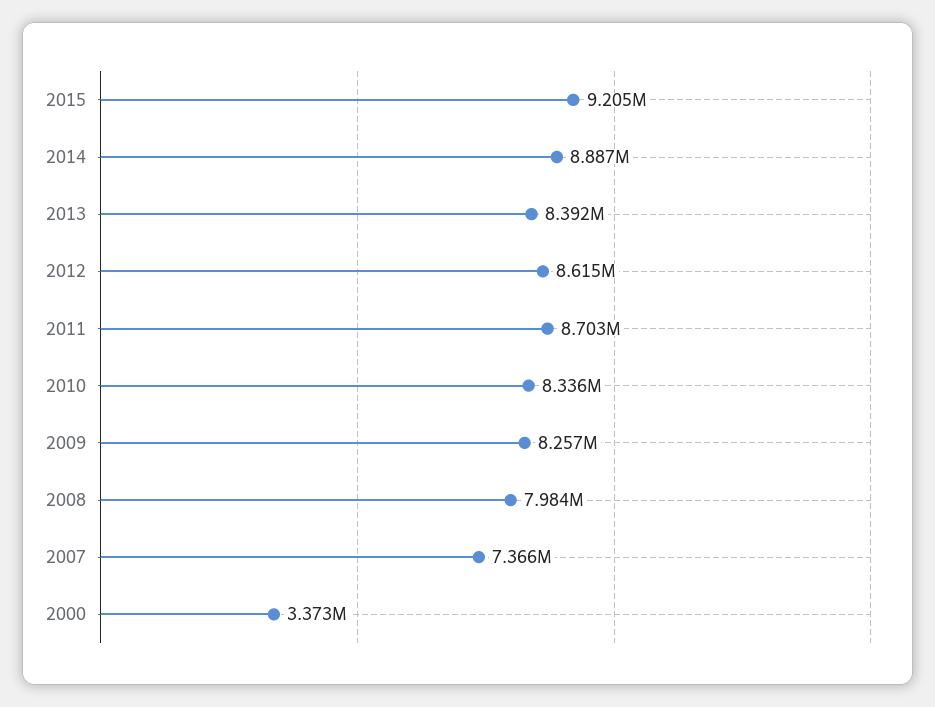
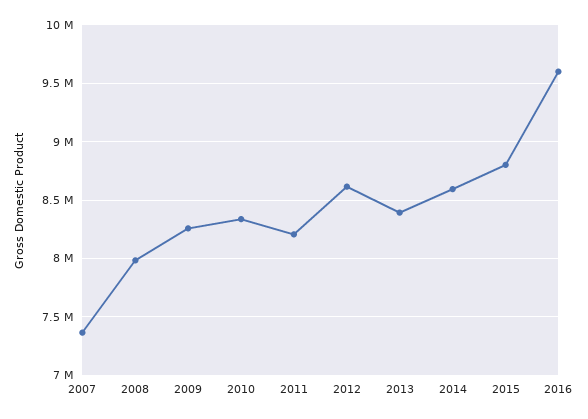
2015: 9205000 -> 8800000
2014: 8887000 -> 8600000
2011: 8703000 -> 8200000
2000: 3373000 -> none
2016: none -> 9600000

